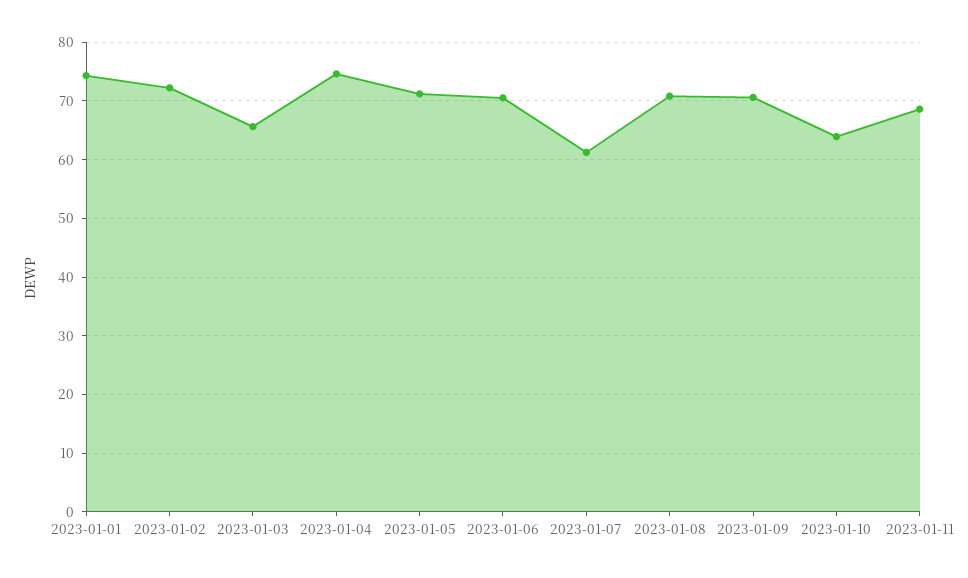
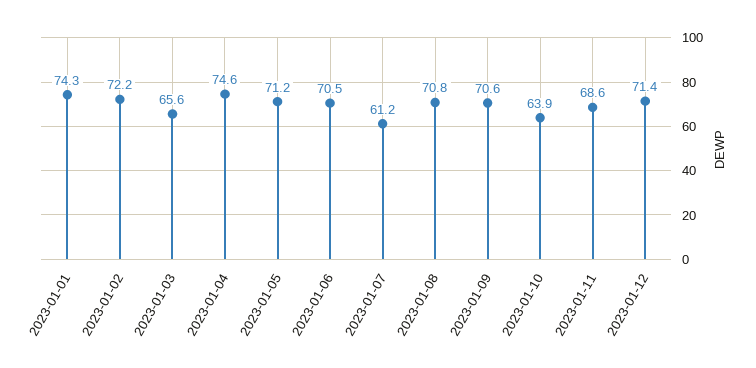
2023-01-12: none -> 71.4

